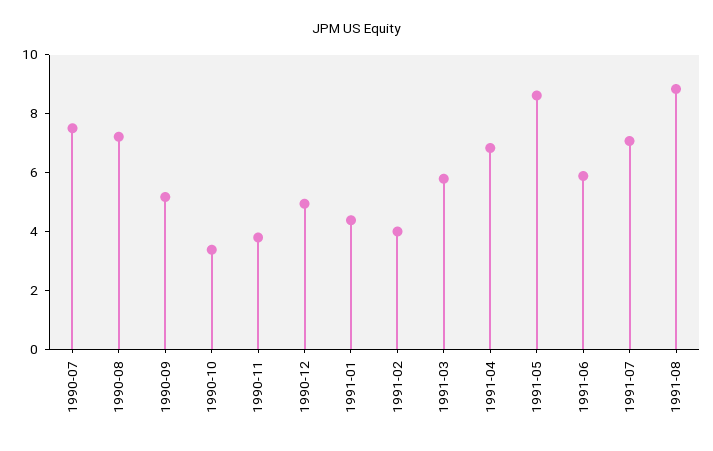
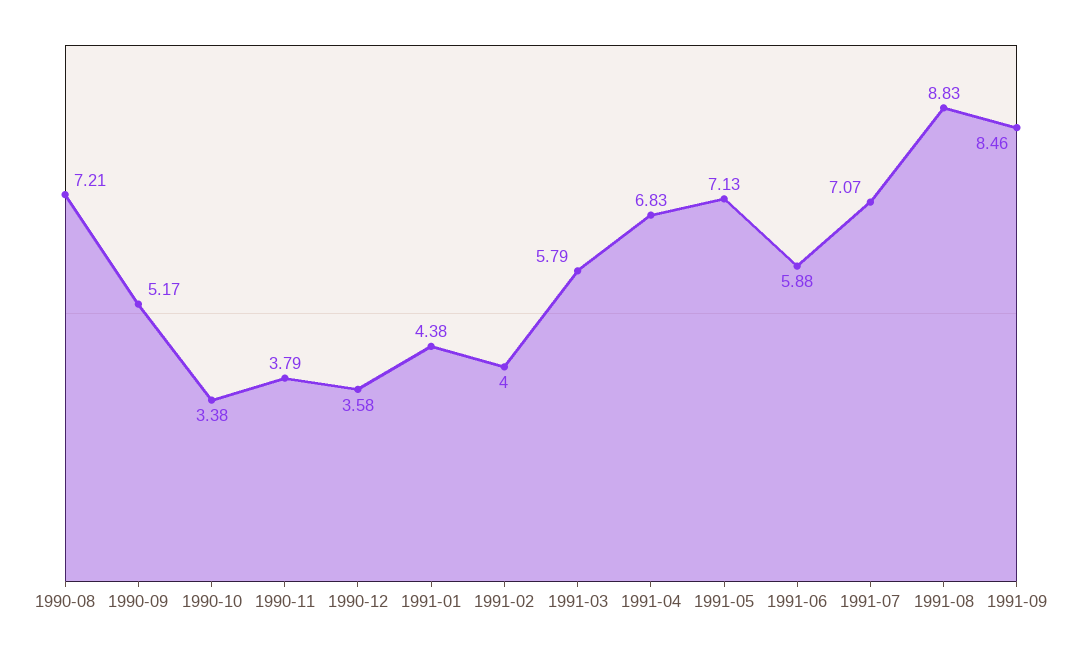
1990-07: 7.5 -> none
1990-12: 5 -> 3.58
1991-05: 8.5 -> 7.13
1991-09: none -> 8.46

